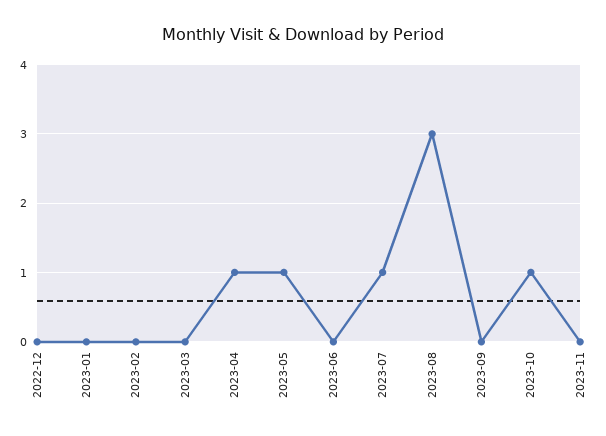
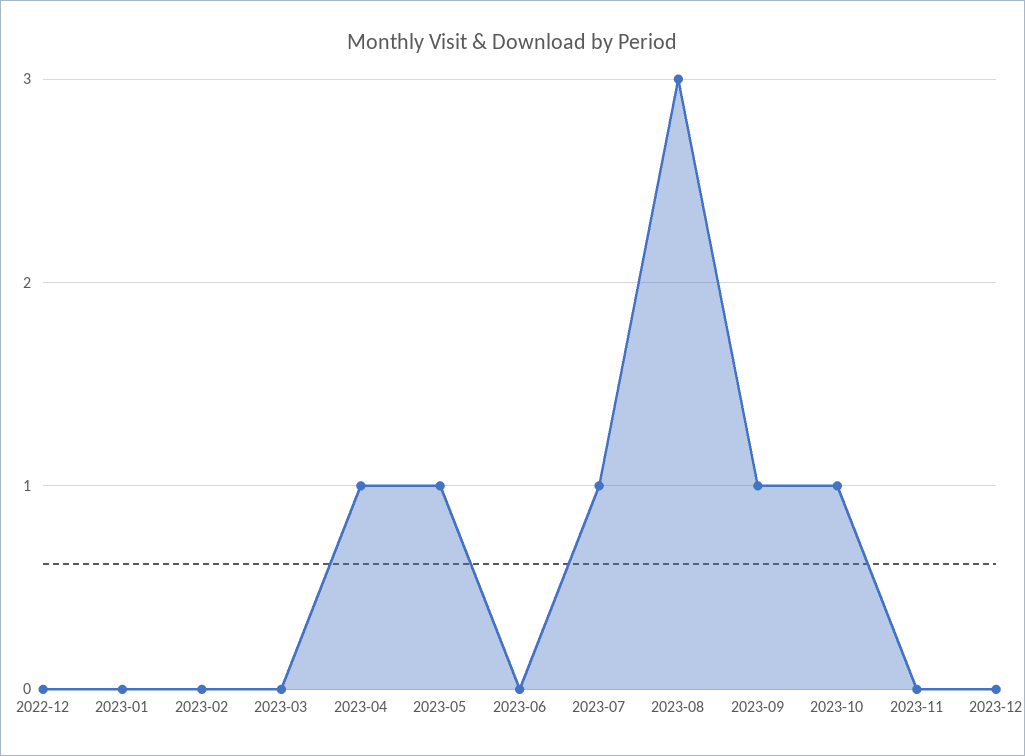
2023-09: 0 -> 1
2023-12: none -> 0

